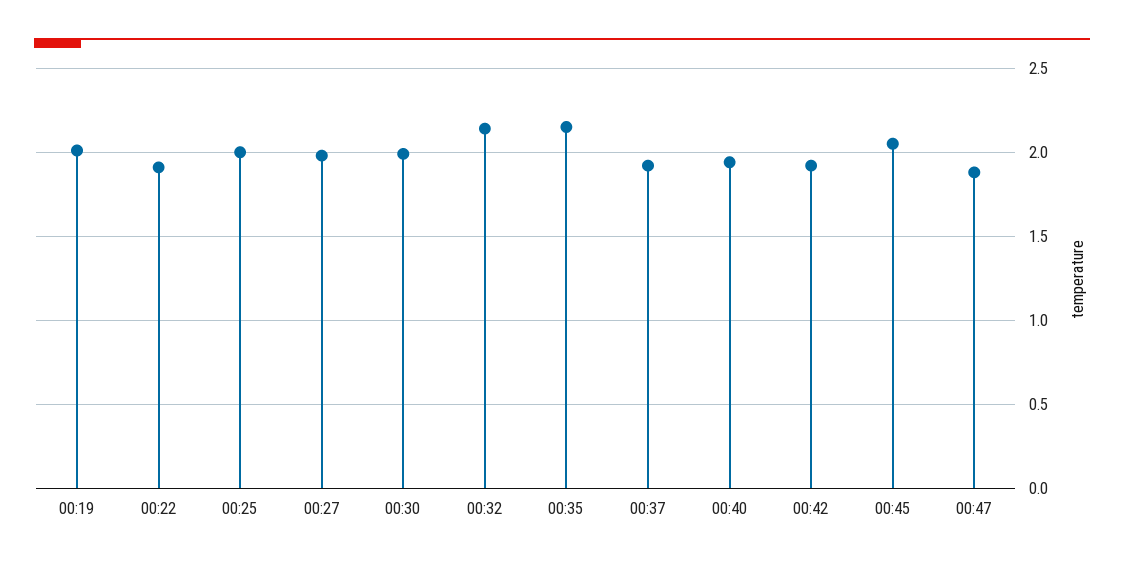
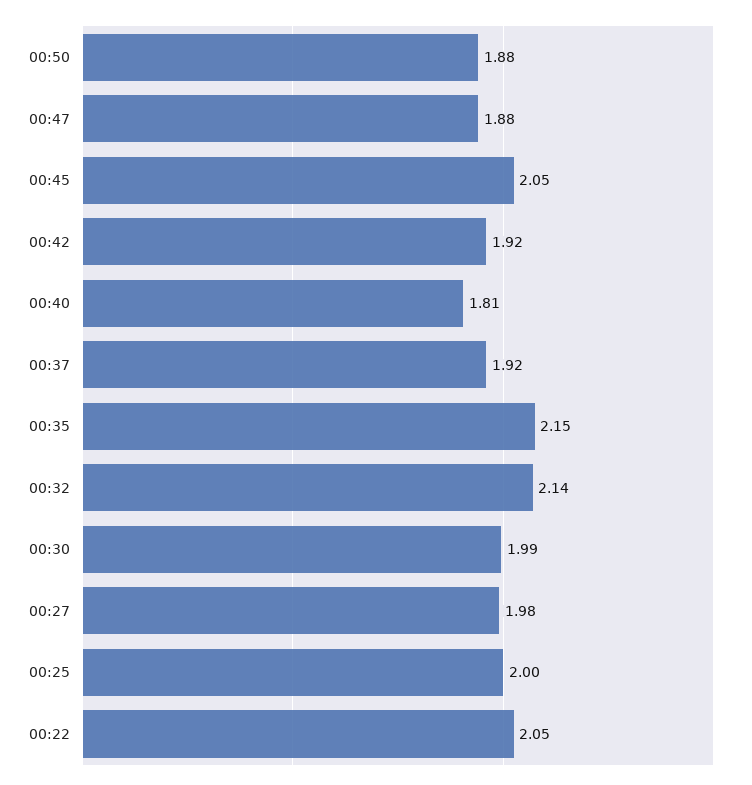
00:19: 2 -> none
00:22: 1.9 -> 2.05
00:40: 1.95 -> 1.81
00:50: none -> 1.88

